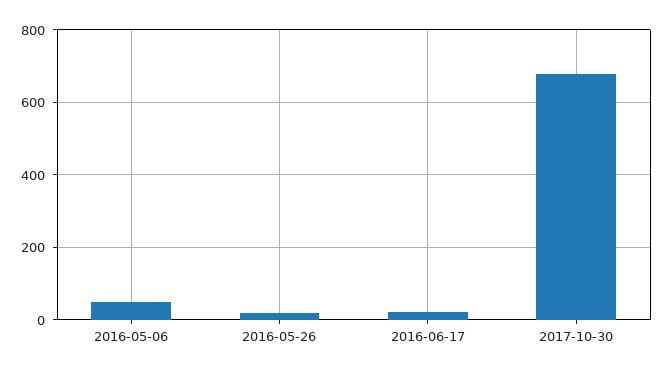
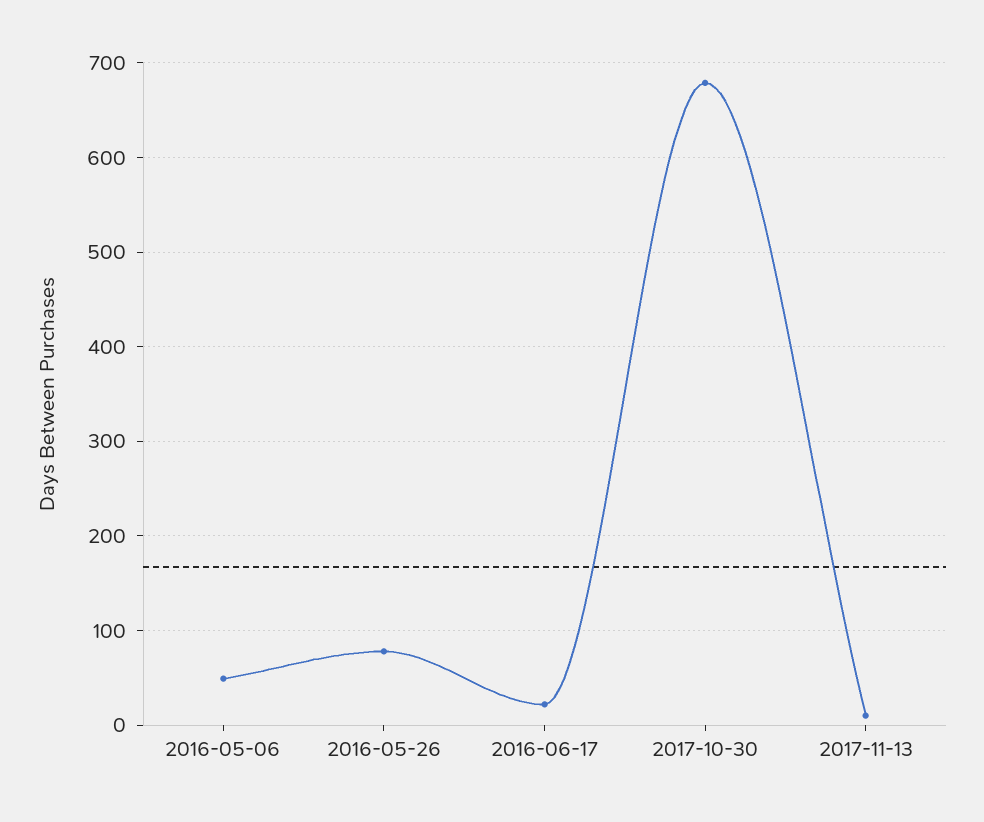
2016-05-26: 20 -> 80
2017-11-13: none -> 10

